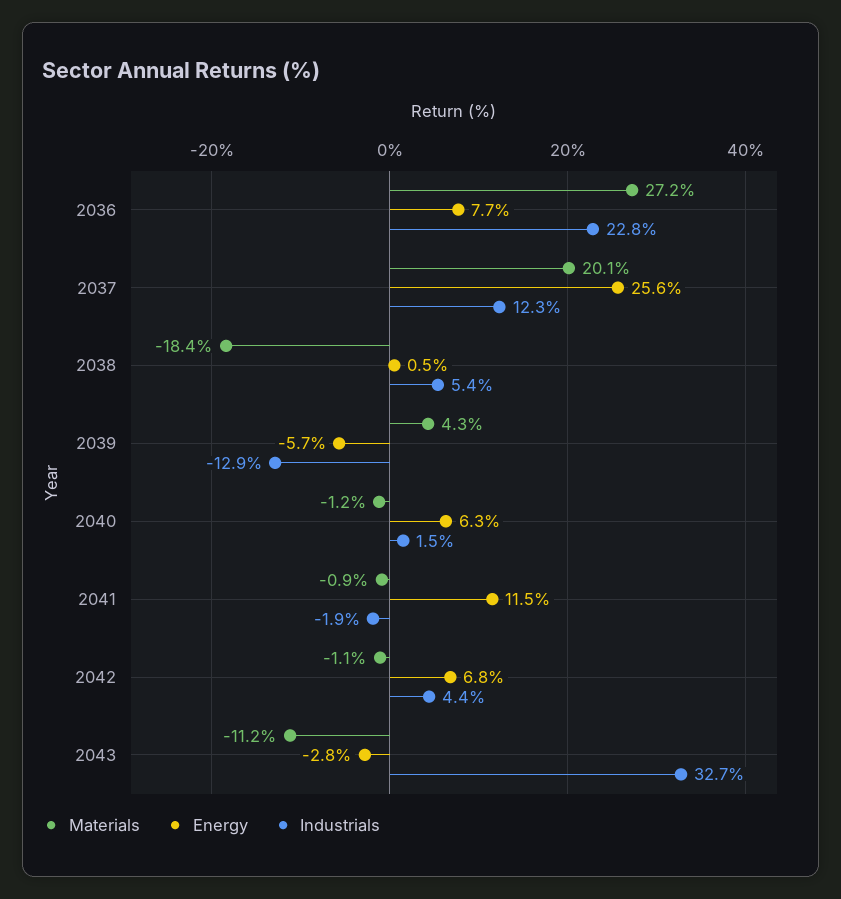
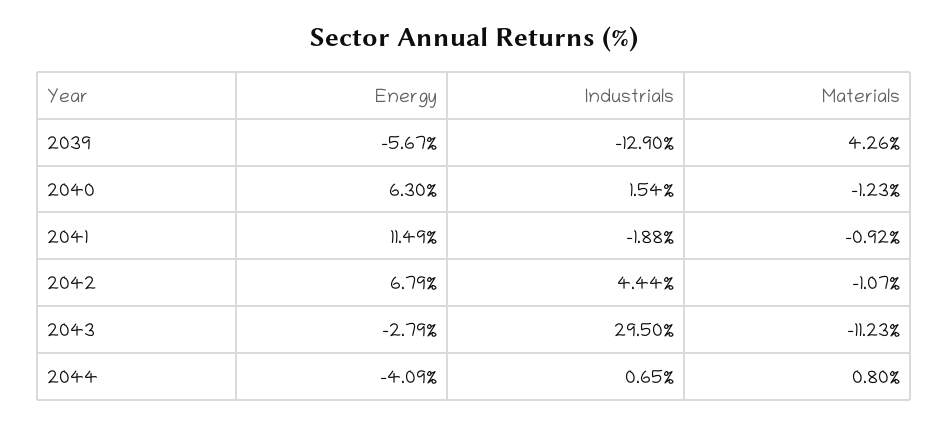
Materials, 2036: 27.2 -> none
Energy, 2036: 7.7 -> none
Industrials, 2036: 22.8 -> none
Materials, 2037: 20.1 -> none
Energy, 2037: 25.6 -> none
Industrials, 2037: 12.3 -> none
Materials, 2038: -18.4 -> none
Energy, 2038: 0.5 -> none
Industrials, 2038: 5.4 -> none
Industrials, 2043: 32.7 -> 29.5
Energy, 2044: none -> -4.09
Industrials, 2044: none -> 0.65
Materials, 2044: none -> 0.8

